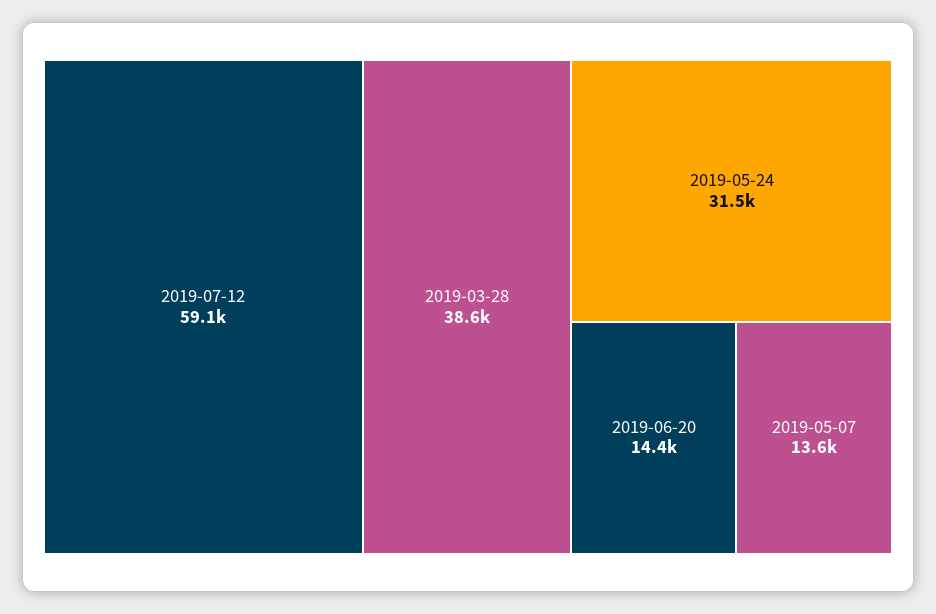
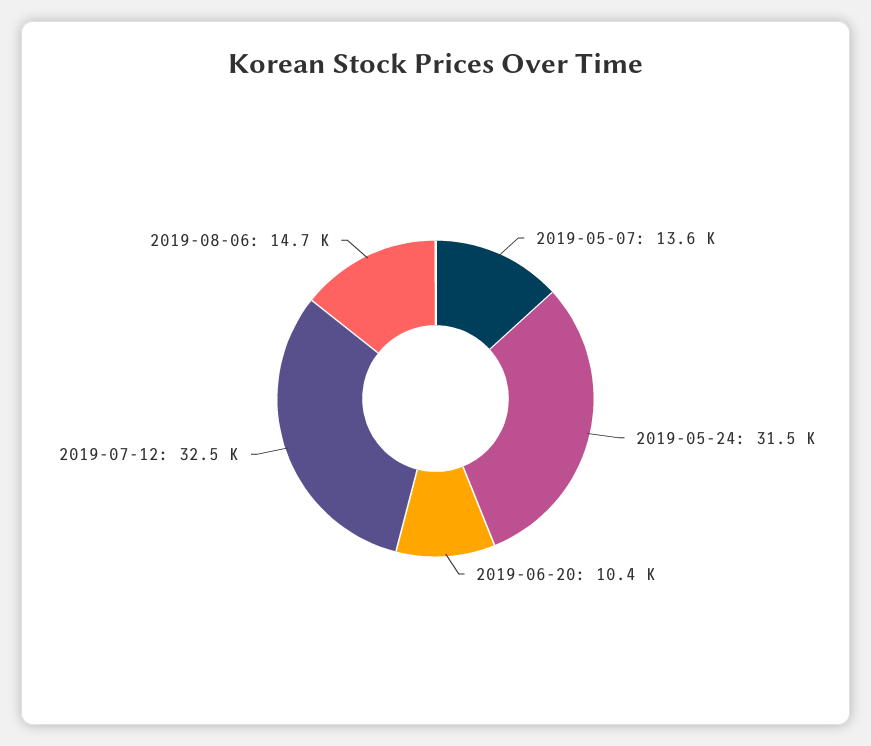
2019-07-12: 59100 -> 32500
2019-03-28: 38600 -> none
2019-06-20: 14400 -> 10400
2019-08-06: none -> 14700

